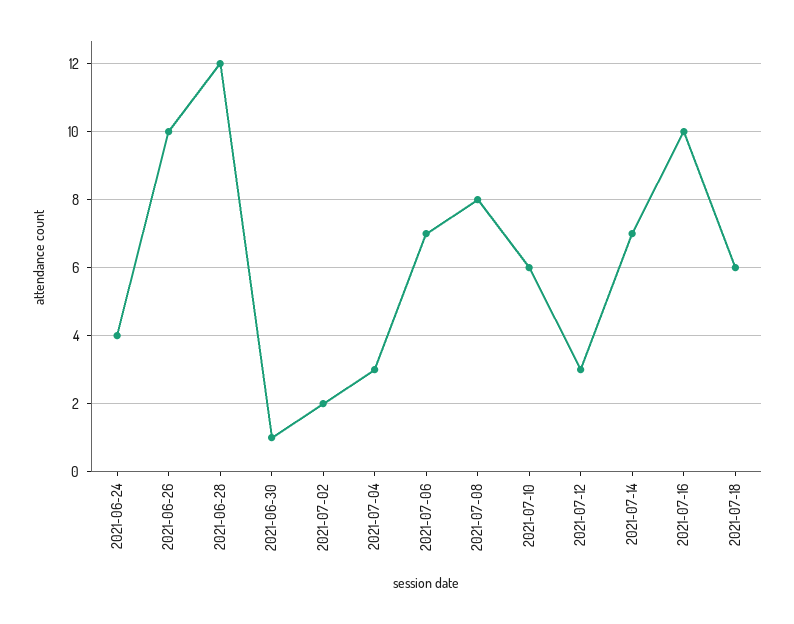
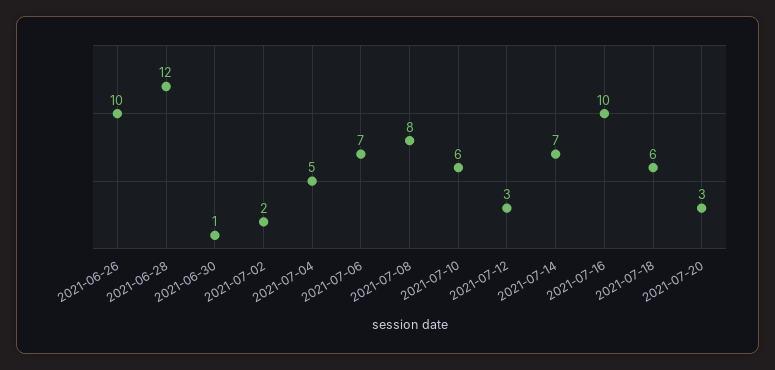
2021-06-24: 4 -> none
2021-07-04: 3 -> 5
2021-07-20: none -> 3

